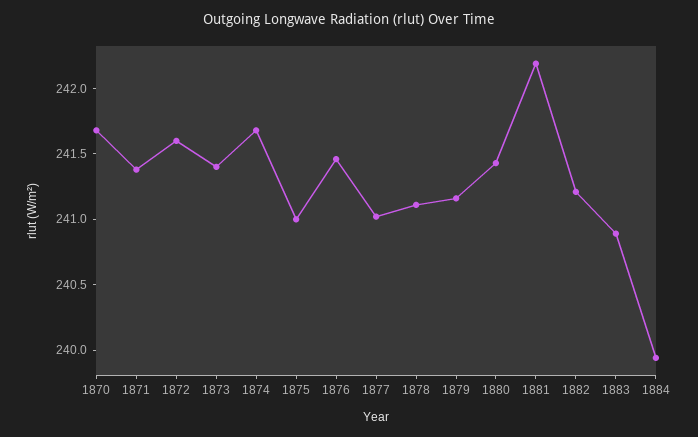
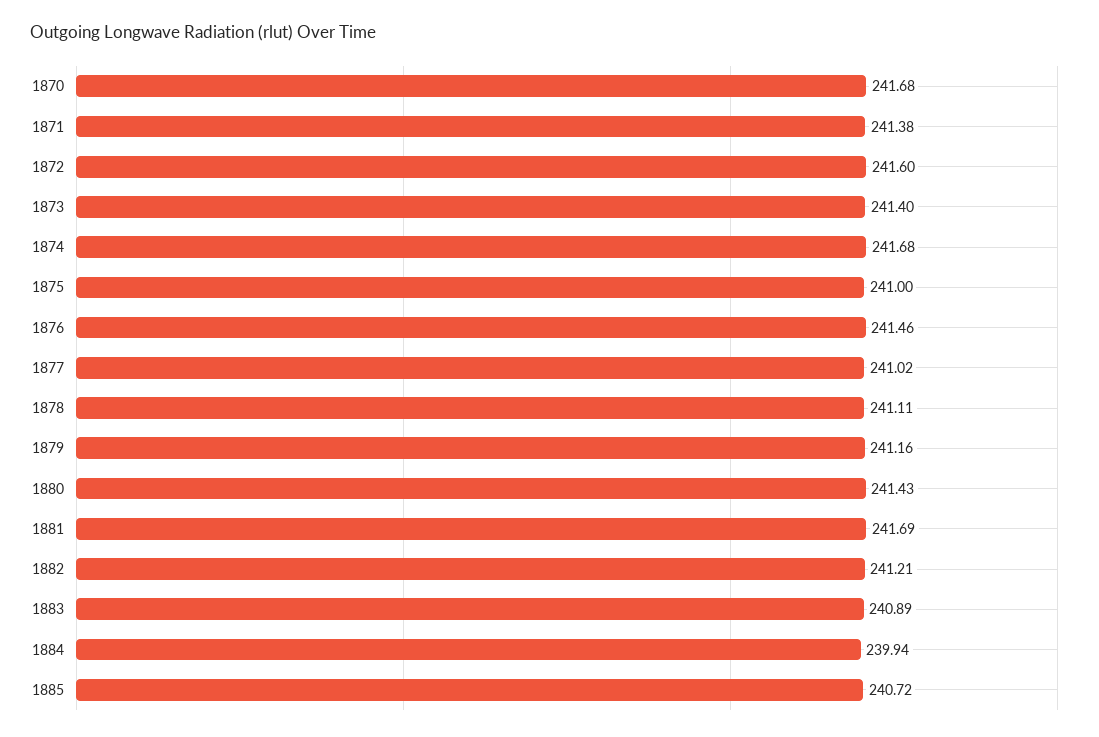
1881: 242.2 -> 241.69
1885: none -> 240.72

